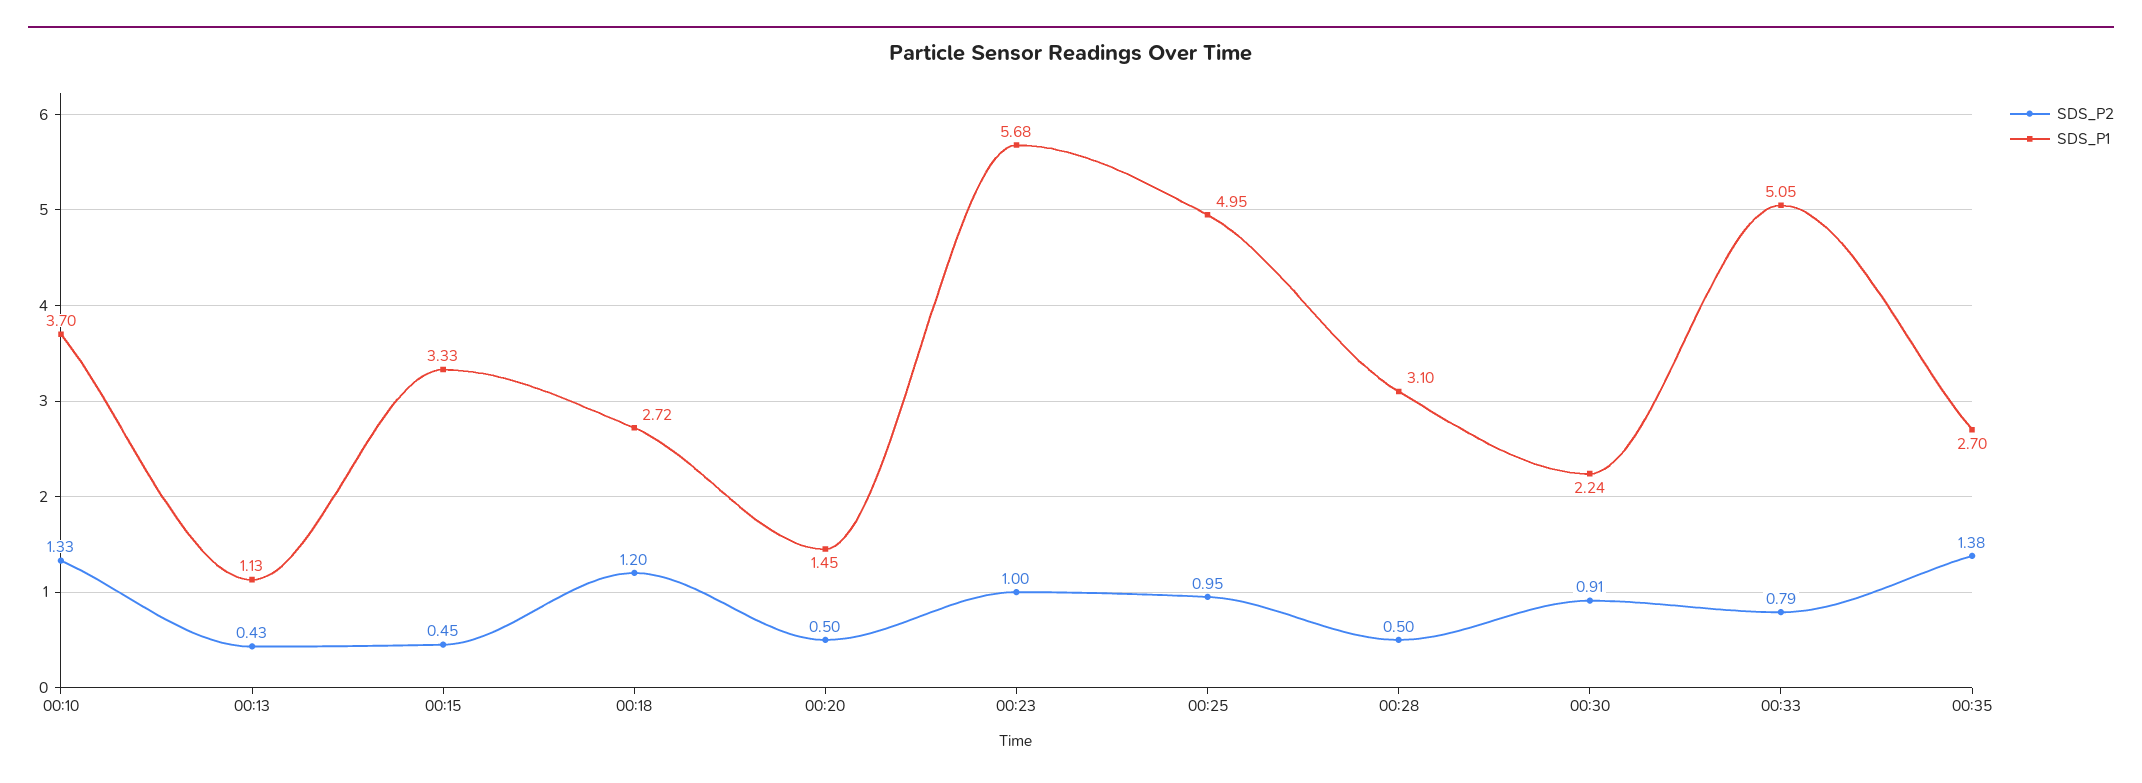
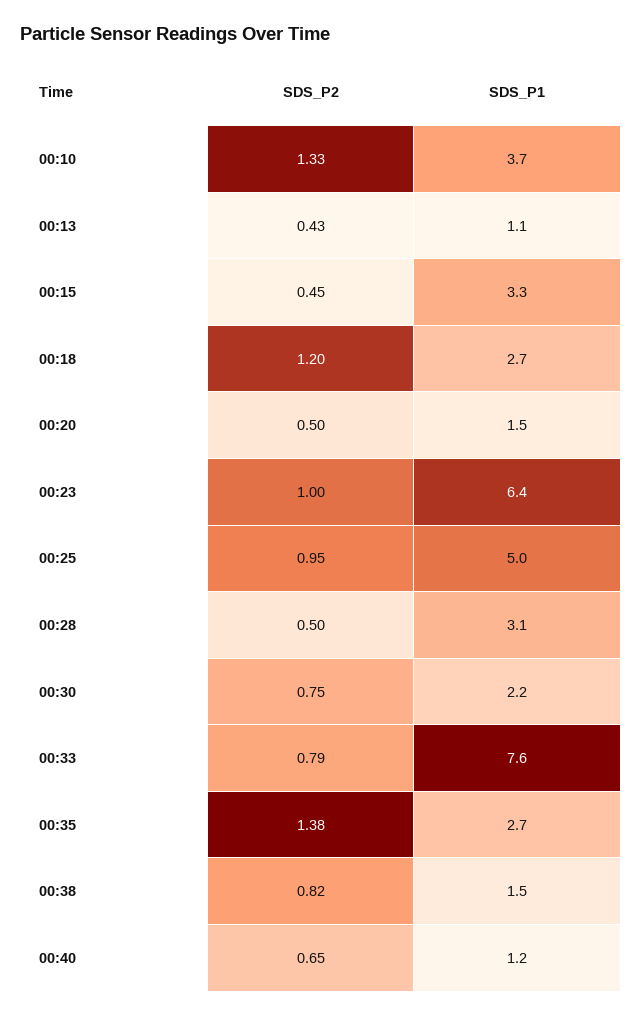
SDS_P1, 00:23: 5.68 -> 6.4
SDS_P2, 00:30: 0.91 -> 0.75
SDS_P1, 00:33: 5.05 -> 7.6
SDS_P2, 00:38: none -> 0.82
SDS_P1, 00:38: none -> 1.5
SDS_P2, 00:40: none -> 0.65
SDS_P1, 00:40: none -> 1.2

